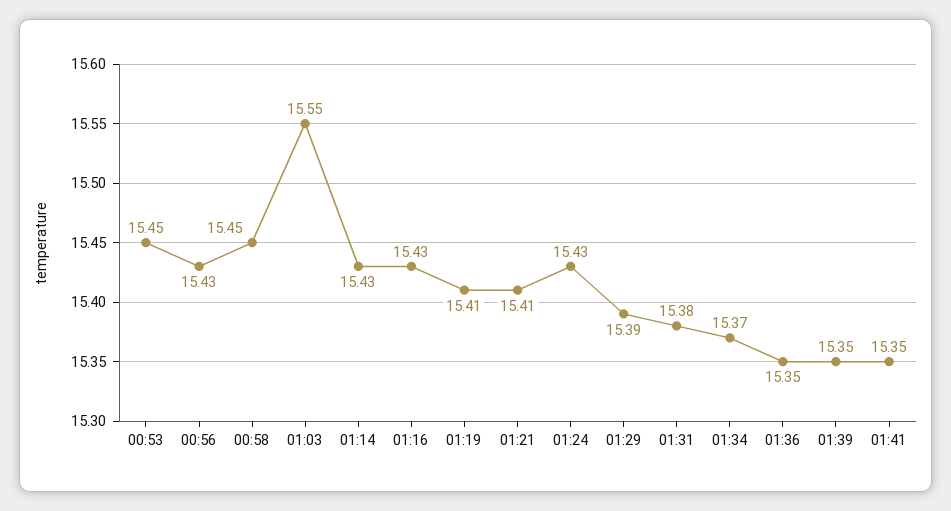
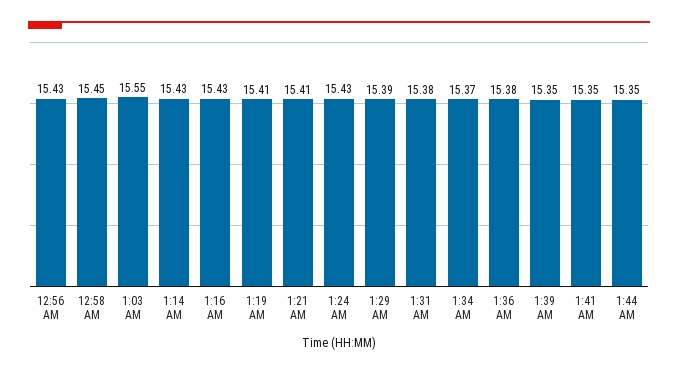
00:53: 15.45 -> none
01:36: 15.35 -> 15.38
1:44 AM: none -> 15.35

